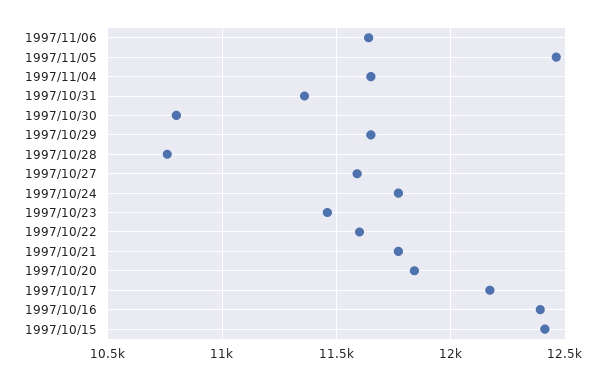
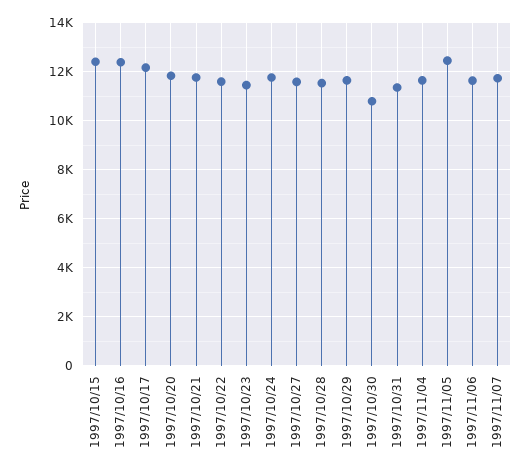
1997/10/28: 10750 -> 11500
1997/11/07: none -> 11750

